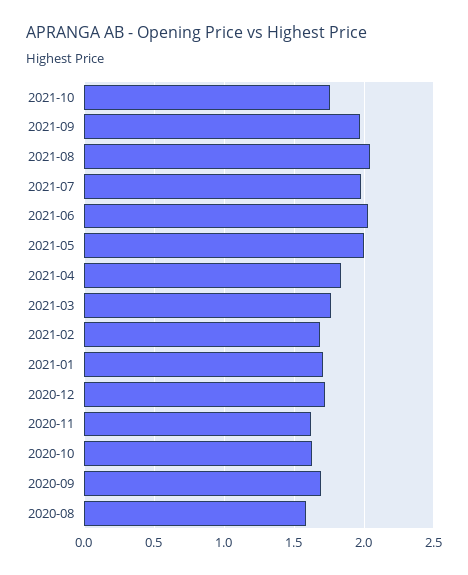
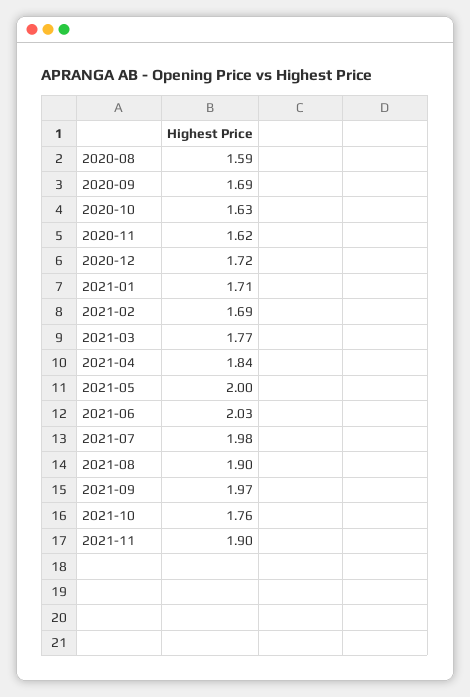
2021-08: 2.05 -> 1.9
2021-11: none -> 1.9

